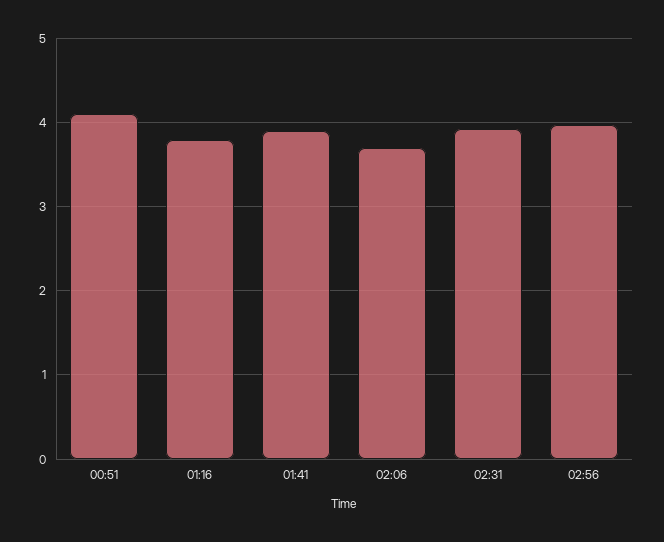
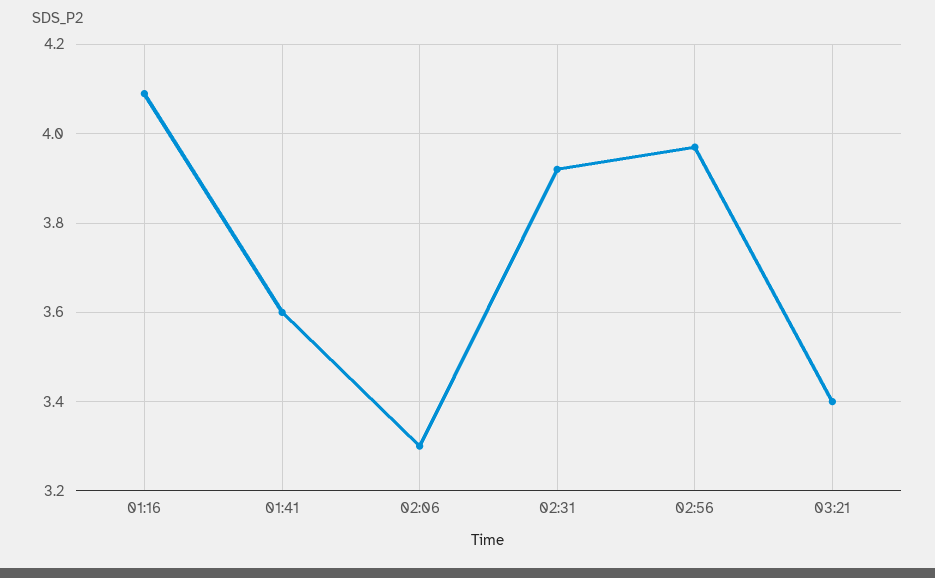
00:51: 4.1 -> none
01:16: 3.8 -> 4.1
01:41: 3.9 -> 3.6
02:06: 3.7 -> 3.3
03:21: none -> 3.4

